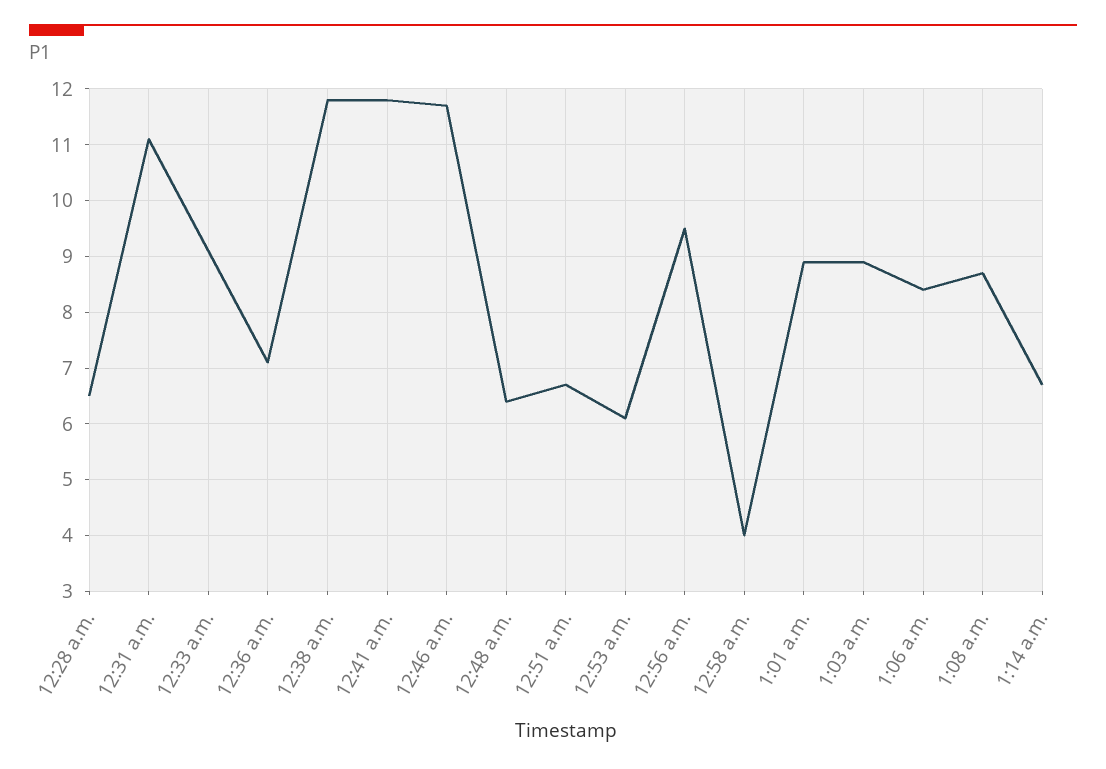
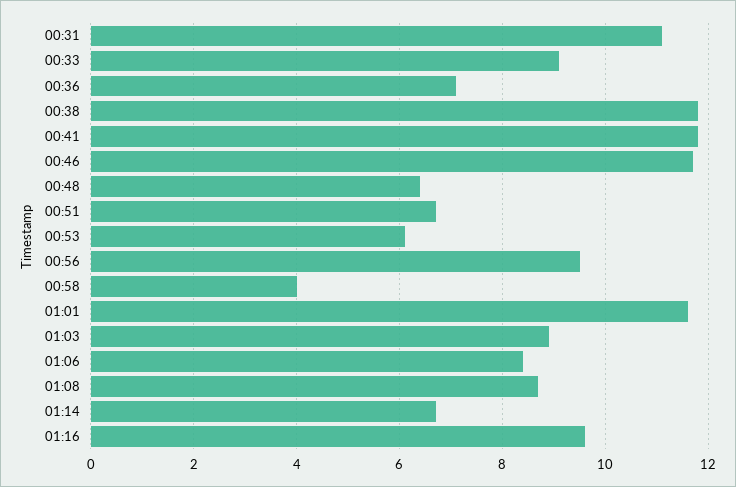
12:28 a.m.: 6.5 -> none
1:01 a.m.: 9 -> 11.5
01:16: none -> 9.5

